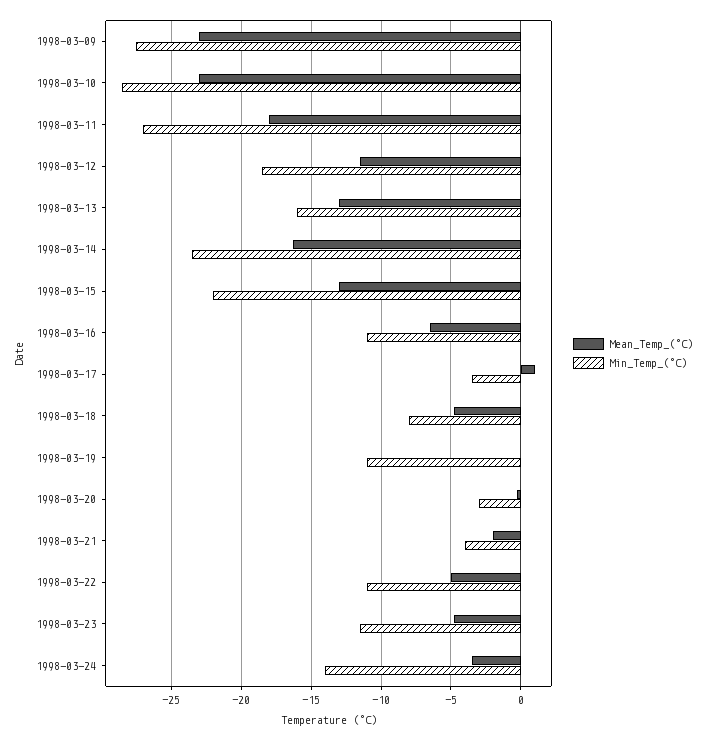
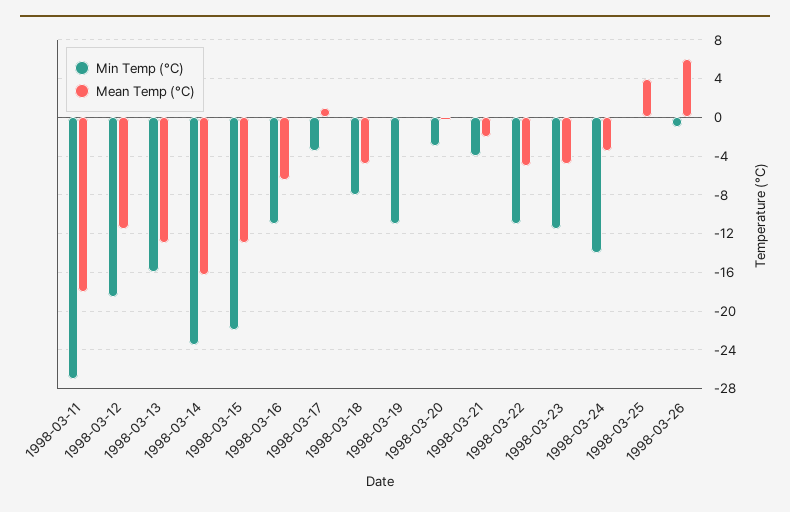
Mean_Temp_(°C), 1998-03-09: -23 -> none
Min_Temp_(°C), 1998-03-09: -27.5 -> none
Mean_Temp_(°C), 1998-03-10: -23 -> none
Min_Temp_(°C), 1998-03-10: -28.5 -> none
Min_Temp_(°C), 1998-03-25: none -> 0
Mean_Temp_(°C), 1998-03-25: none -> 4
Min_Temp_(°C), 1998-03-26: none -> -1
Mean_Temp_(°C), 1998-03-26: none -> 6

